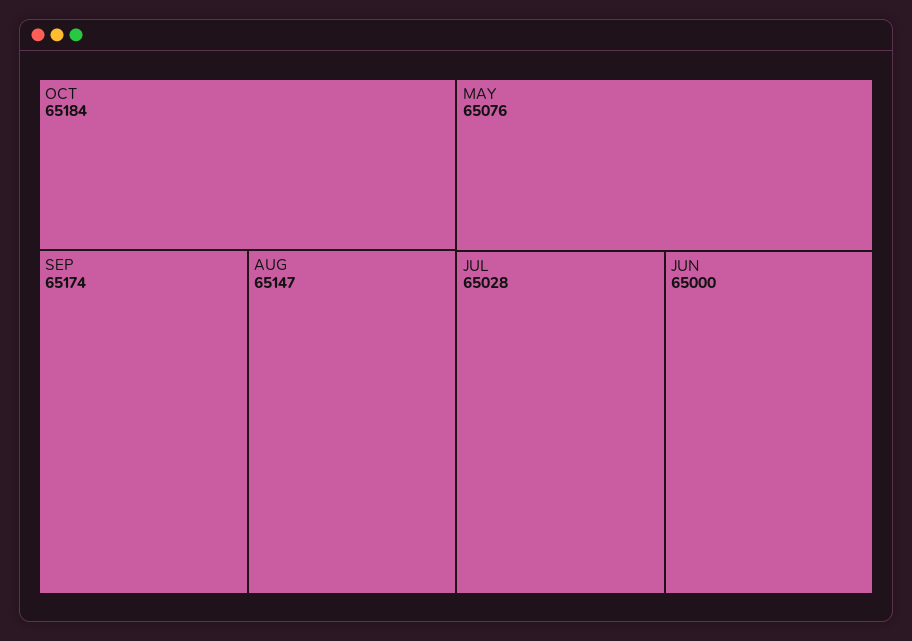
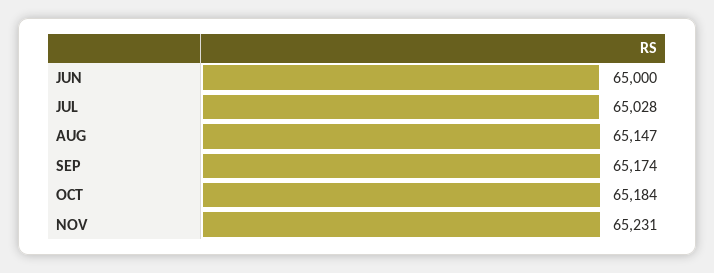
MAY: 65076 -> none
NOV: none -> 65231

